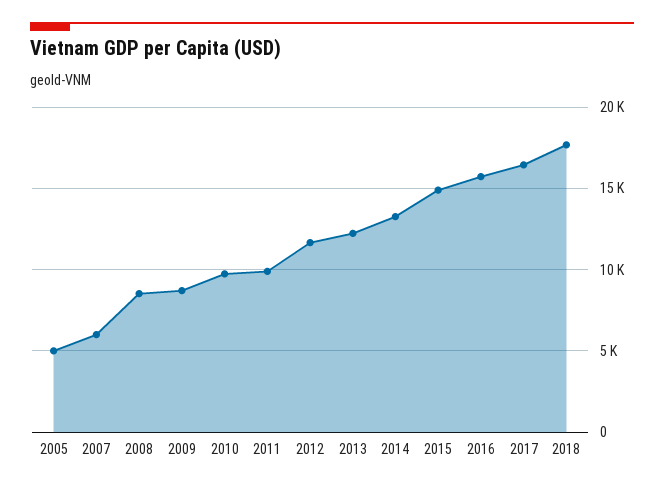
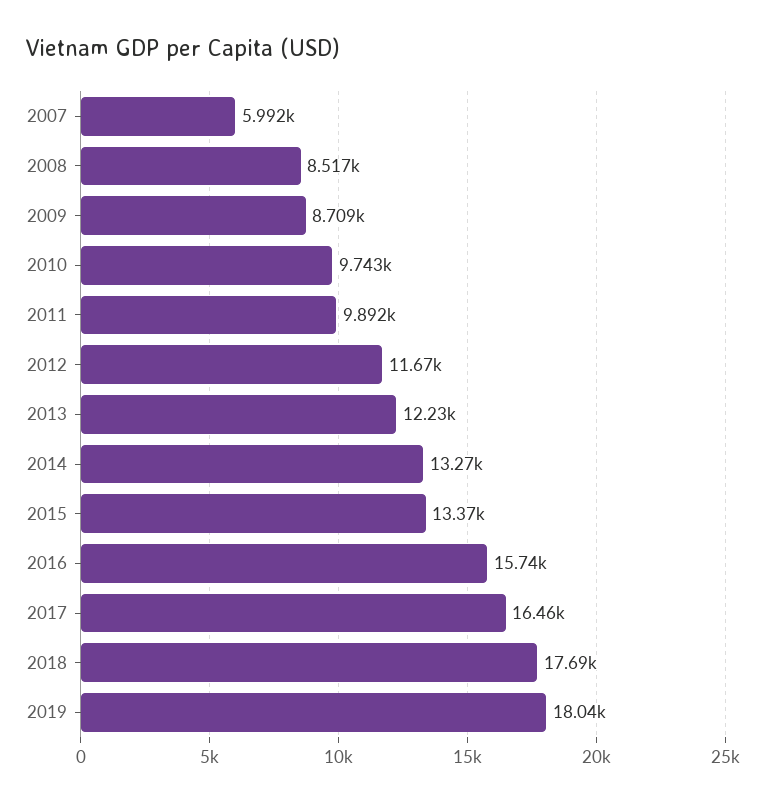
2005: 5000 -> none
2015: 15000 -> 13370
2019: none -> 18040

